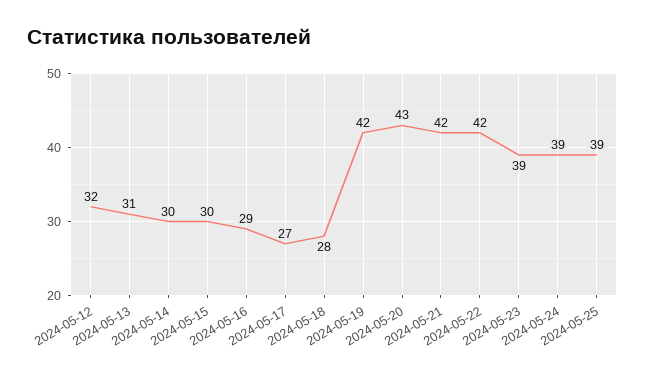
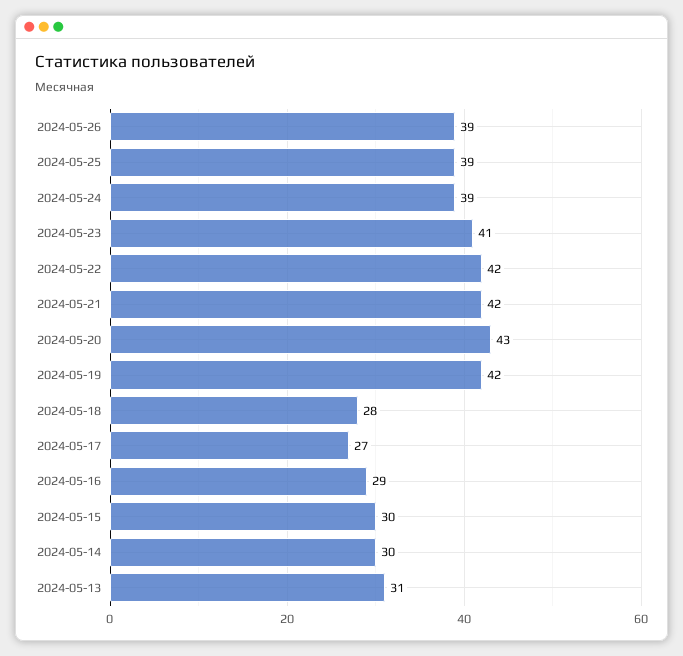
2024-05-12: 32 -> none
2024-05-23: 39 -> 41
2024-05-26: none -> 39

